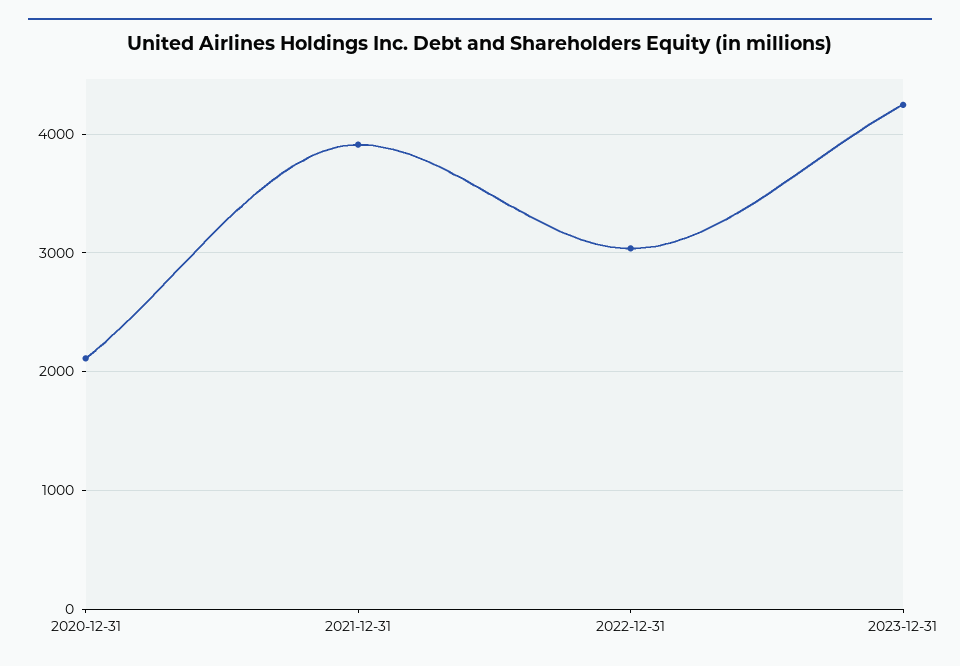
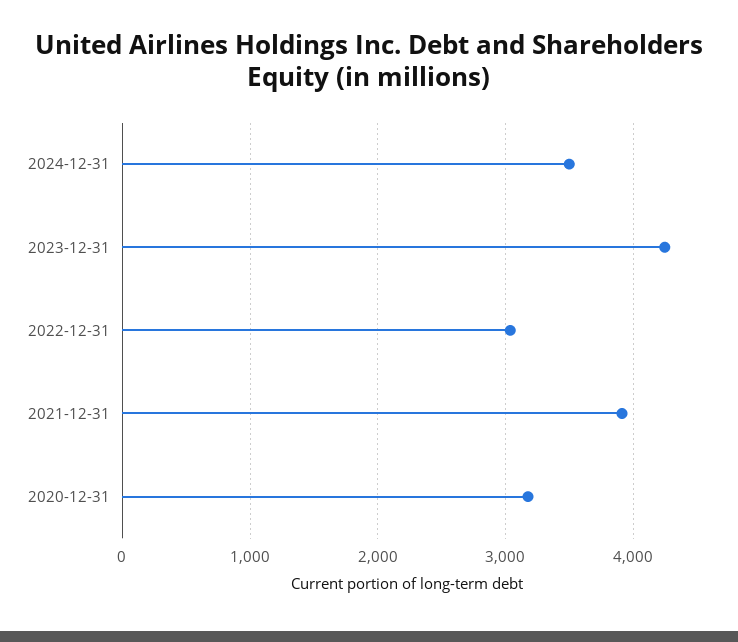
2020-12-31: 2100 -> 3200
2024-12-31: none -> 3500

